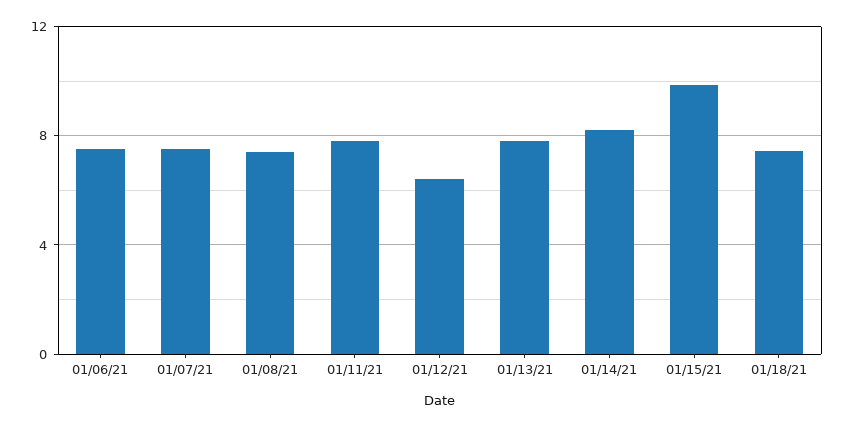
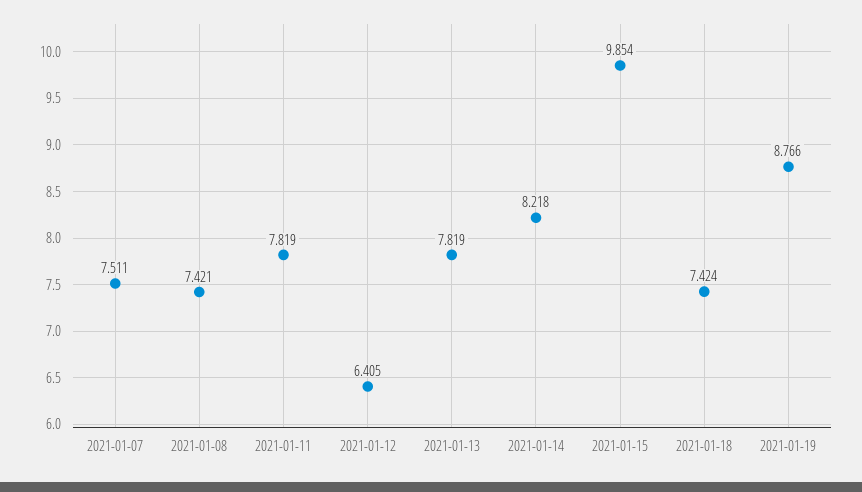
01/06/21: 7.5 -> none
2021-01-19: none -> 8.766

